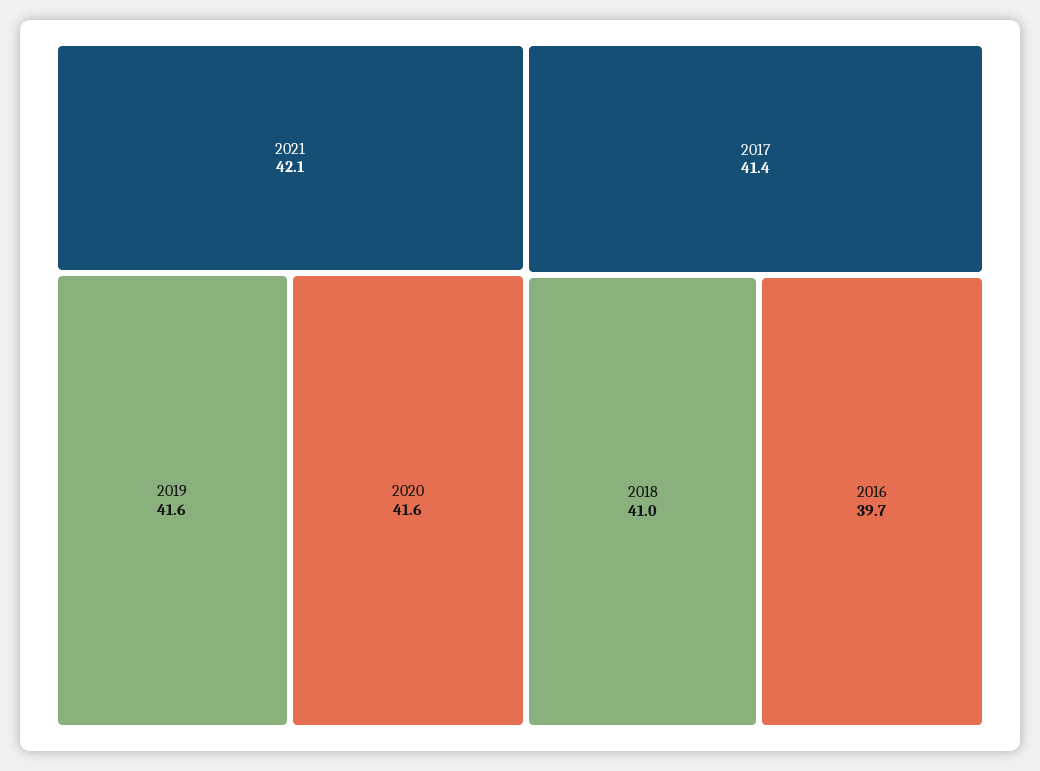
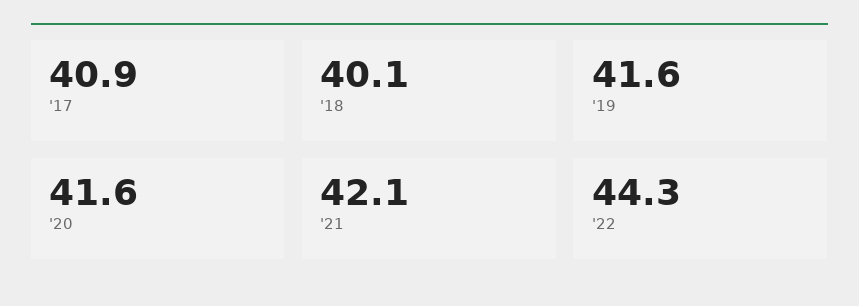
2017: 41.4 -> 40.9
2018: 41 -> 40.1
2016: 39.7 -> none
'22: none -> 44.3

